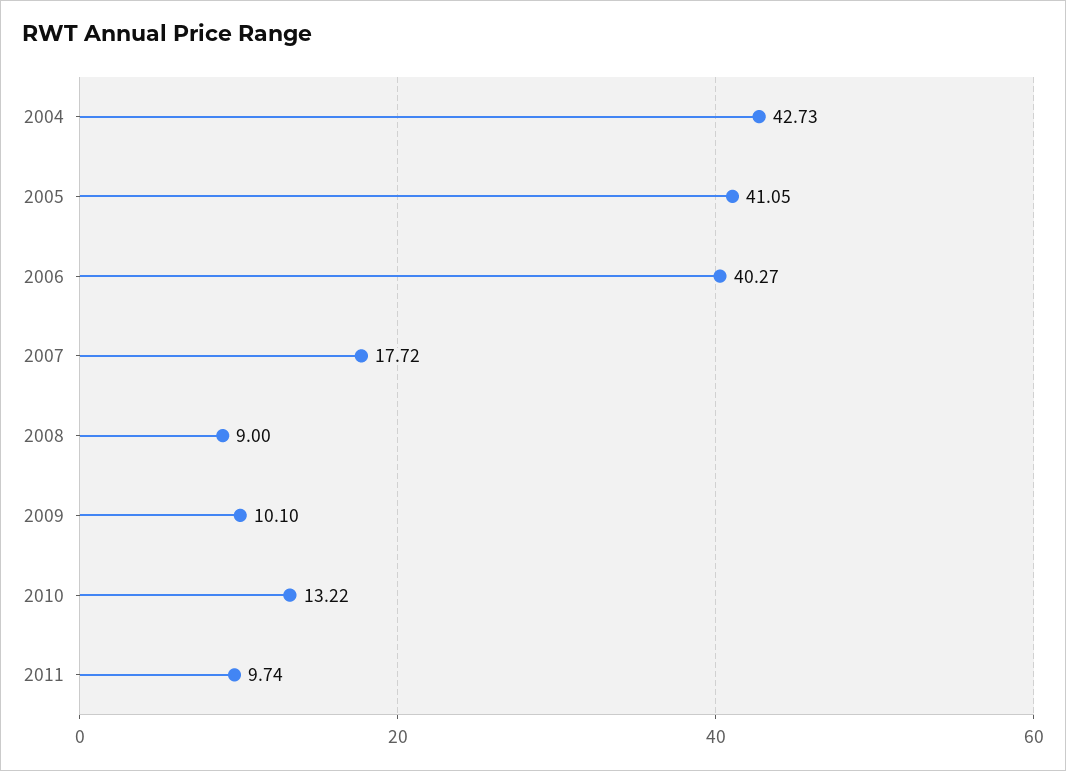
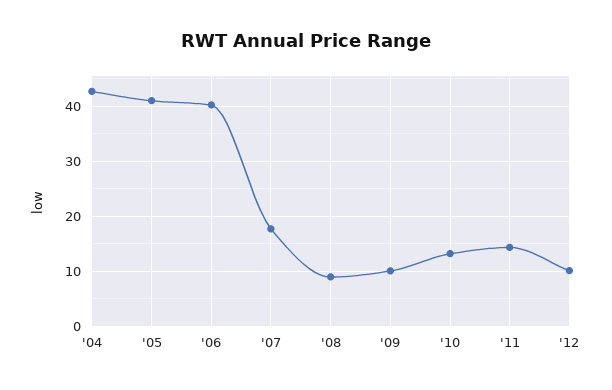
2011: 9.74 -> 14
'12: none -> 10

